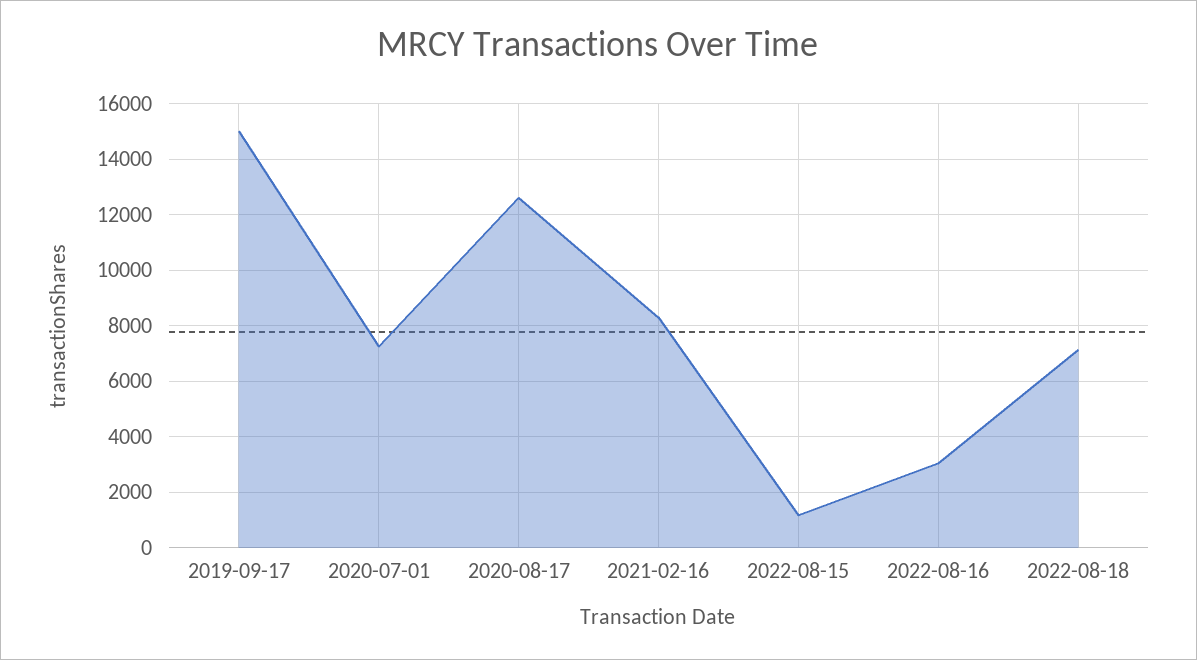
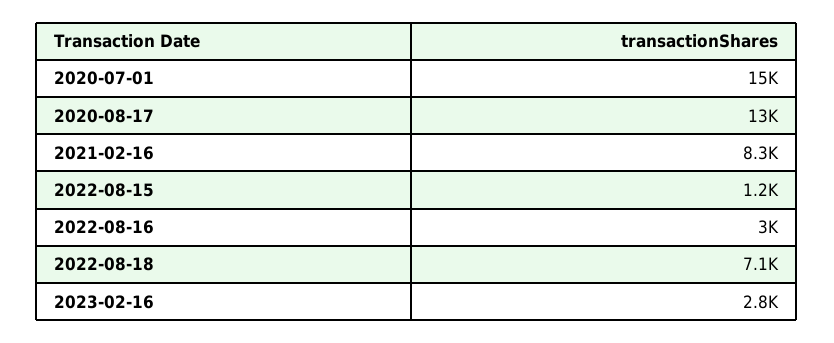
2019-09-17: 15000 -> none
2020-07-01: 7250 -> 15000
2023-02-16: none -> 2800

